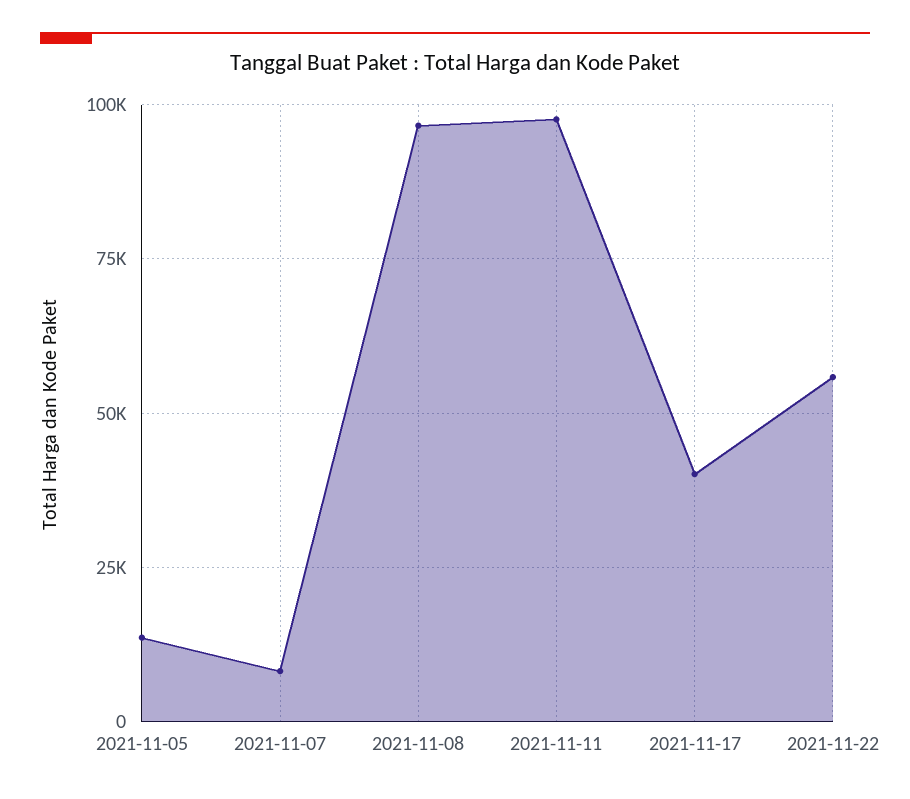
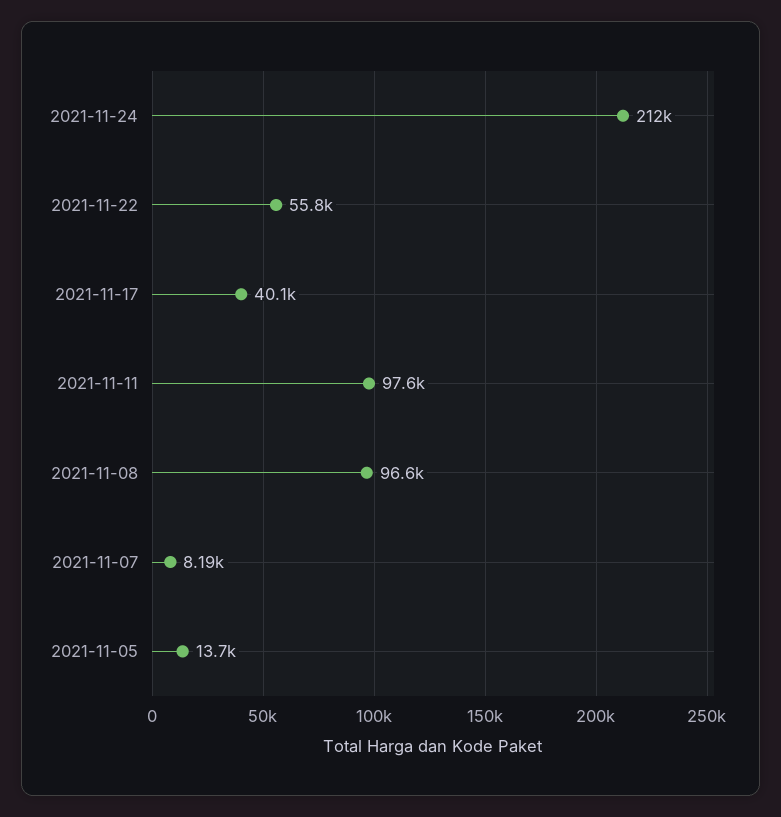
2021-11-24: none -> 212000

